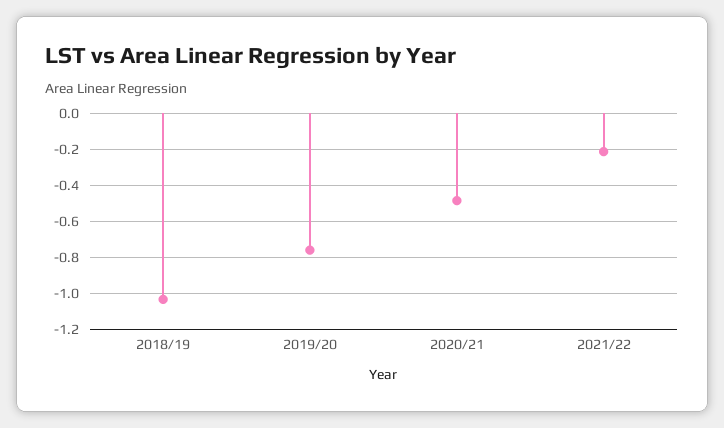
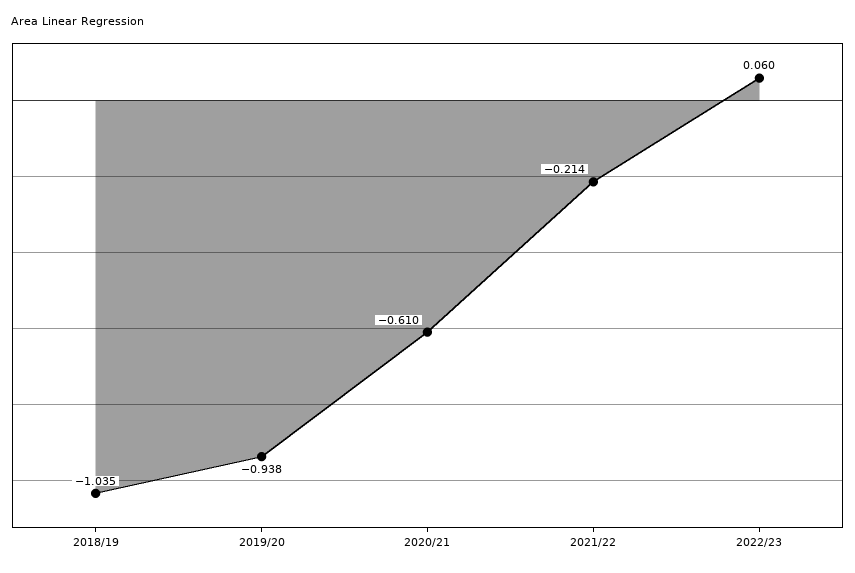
2019/20: -0.75 -> -0.938
2020/21: -0.5 -> -0.61
2022/23: none -> 0.06

